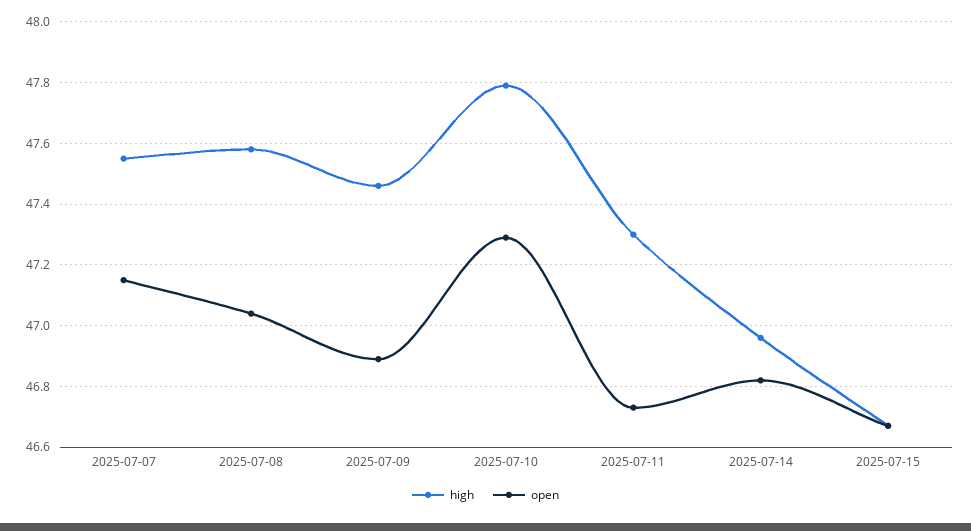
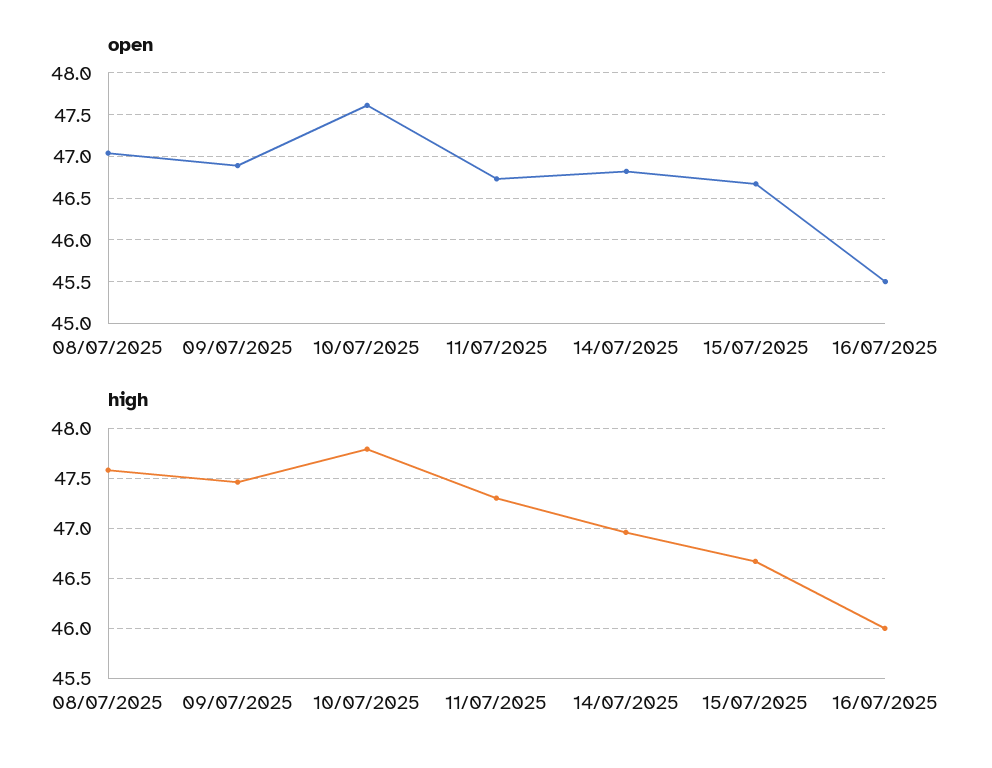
high, 2025-07-07: 47.55 -> none
open, 2025-07-07: 47.15 -> none
open, 2025-07-10: 47.3 -> 47.6
open, 16/07/2025: none -> 45.5
high, 16/07/2025: none -> 46

